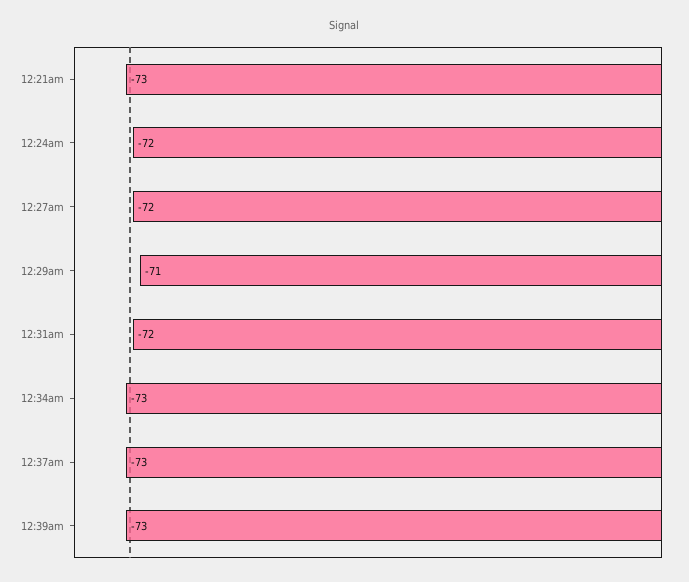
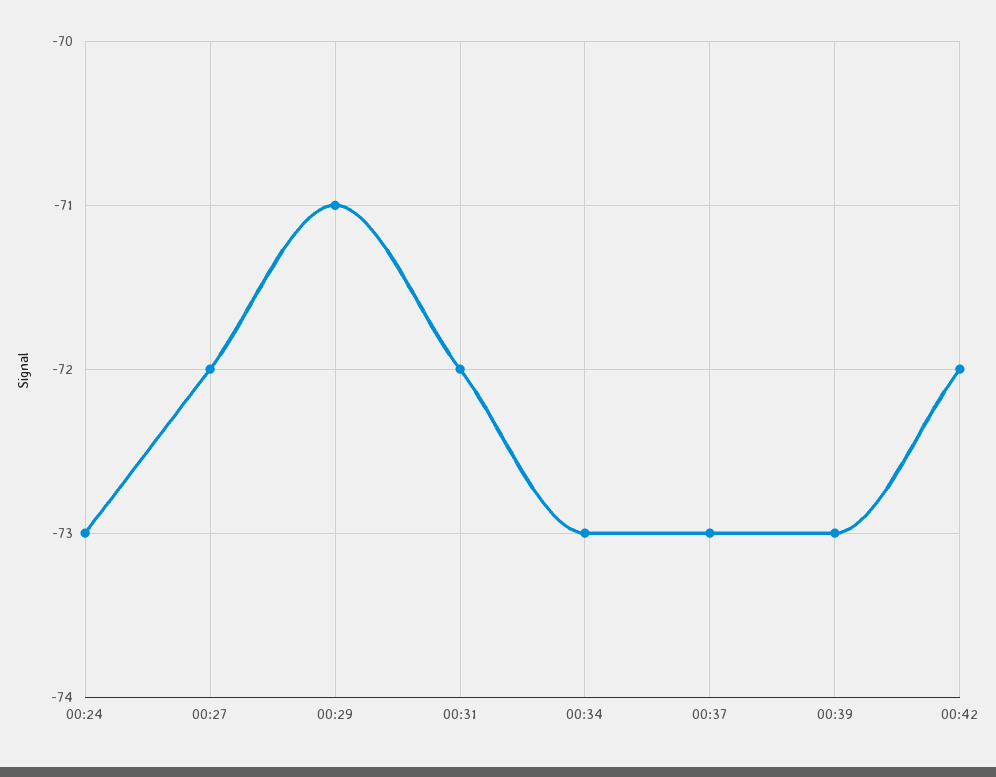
12:21am: -73 -> none
12:24am: -72 -> -73
00:42: none -> -72

